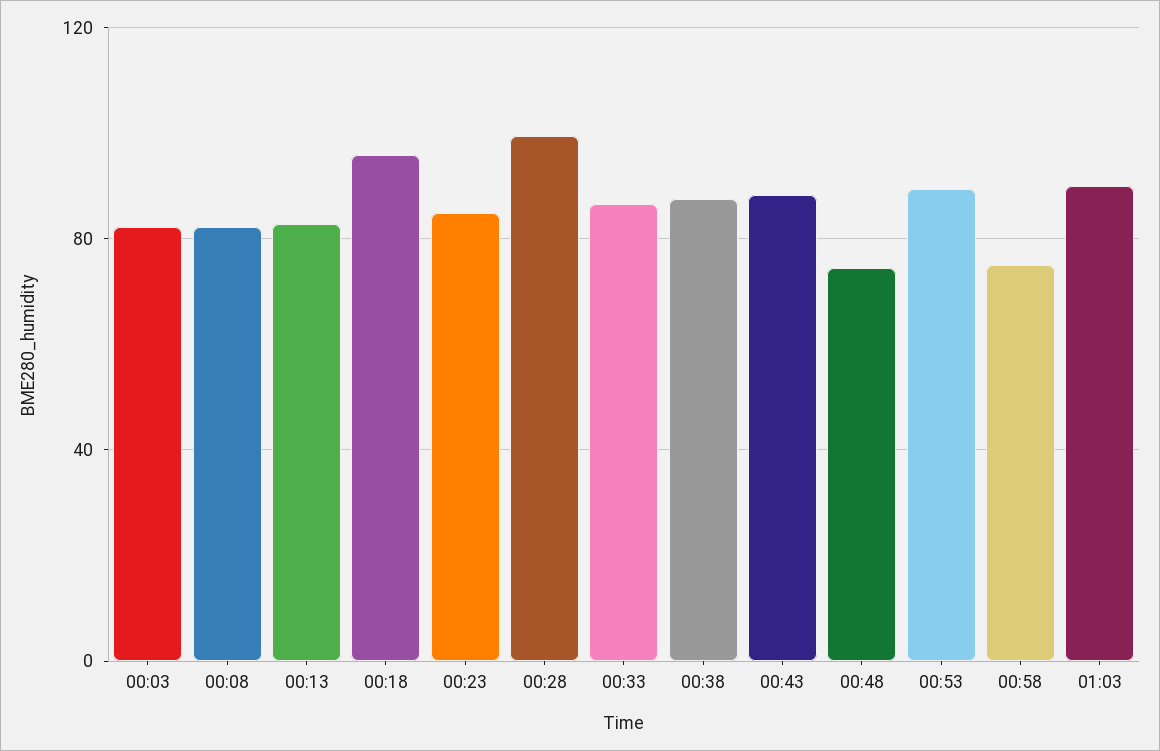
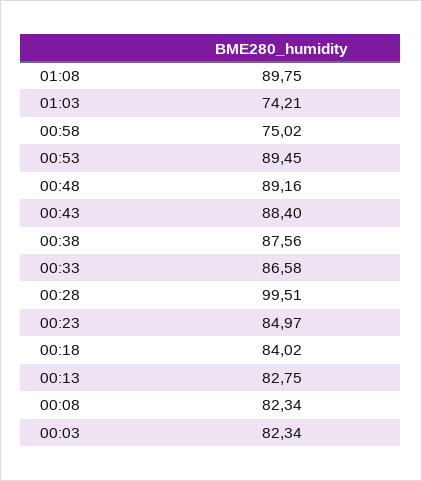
00:18: 95 -> 84.02
00:48: 75 -> 89.16
01:03: 90 -> 74.21
01:08: none -> 89.75

